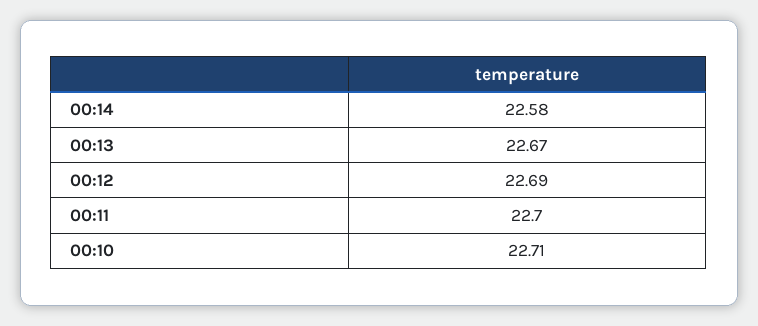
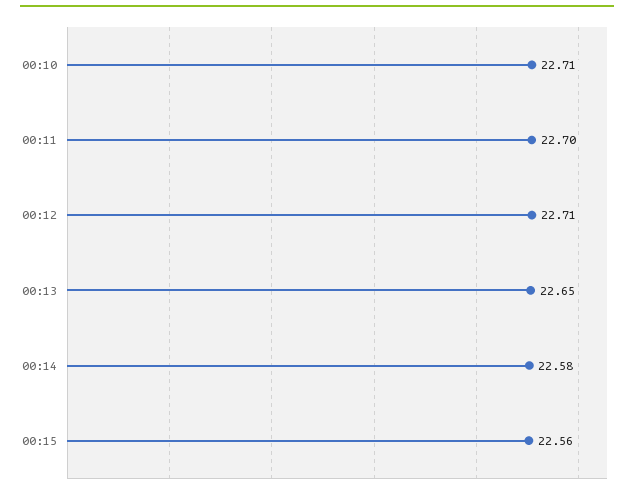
00:13: 22.67 -> 22.65
00:12: 22.69 -> 22.71
00:15: none -> 22.56

